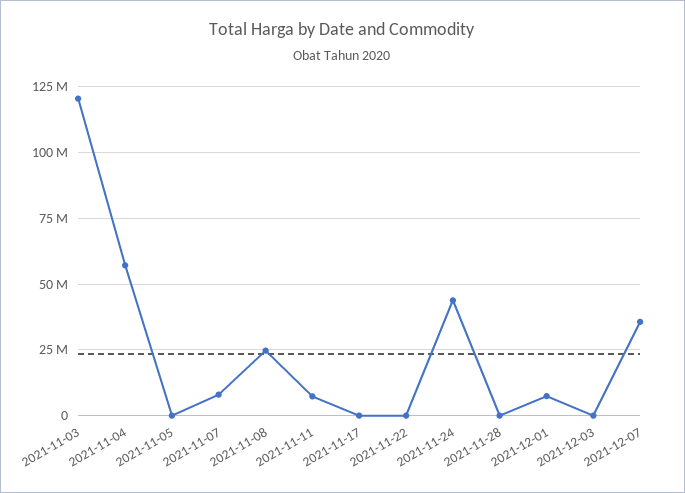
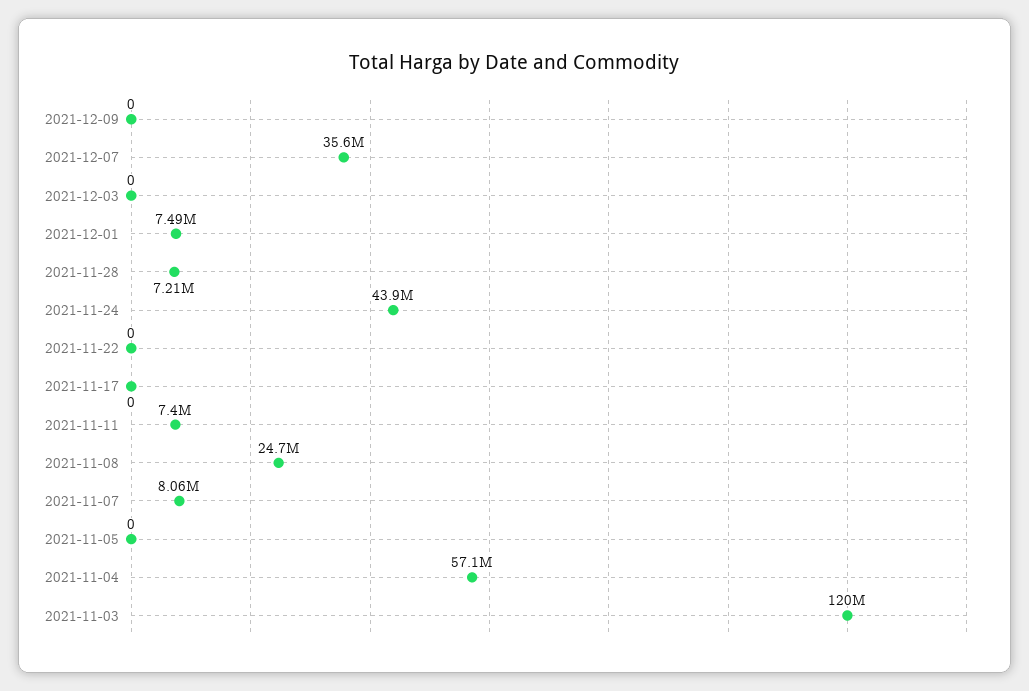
2021-11-28: 0 -> 7210000
2021-12-09: none -> 0

